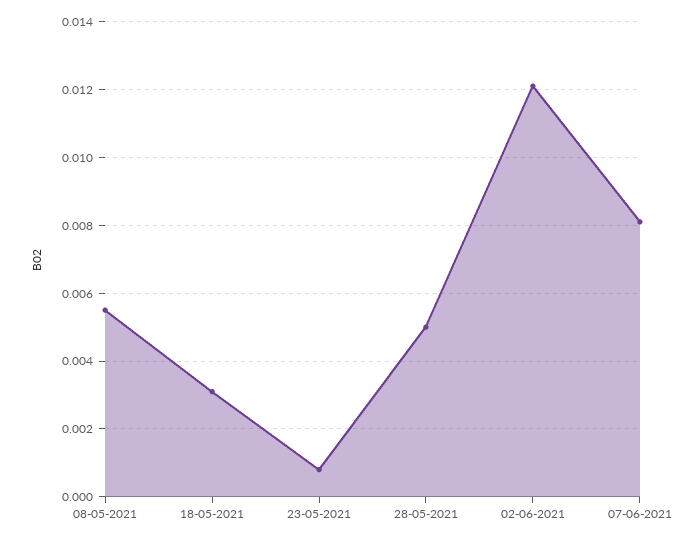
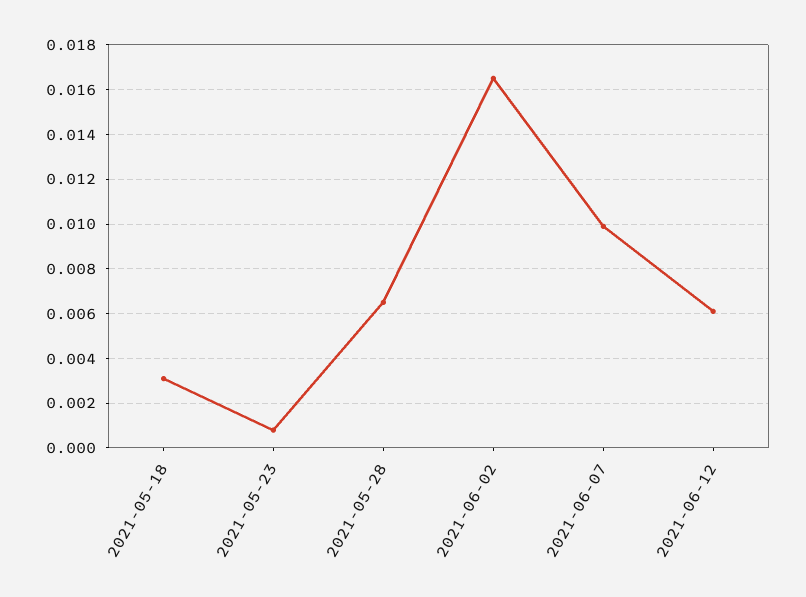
08-05-2021: 0.0055 -> none
28-05-2021: 0.005 -> 0.0065
02-06-2021: 0.012 -> 0.0165
07-06-2021: 0.008 -> 0.01
2021-06-12: none -> 0.006

